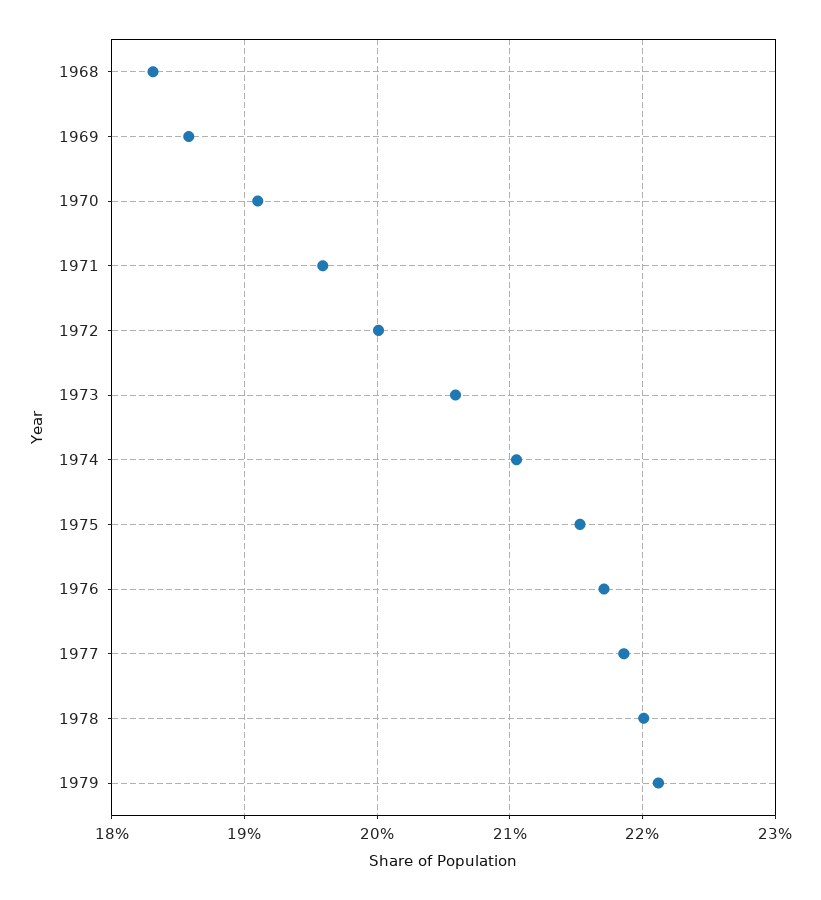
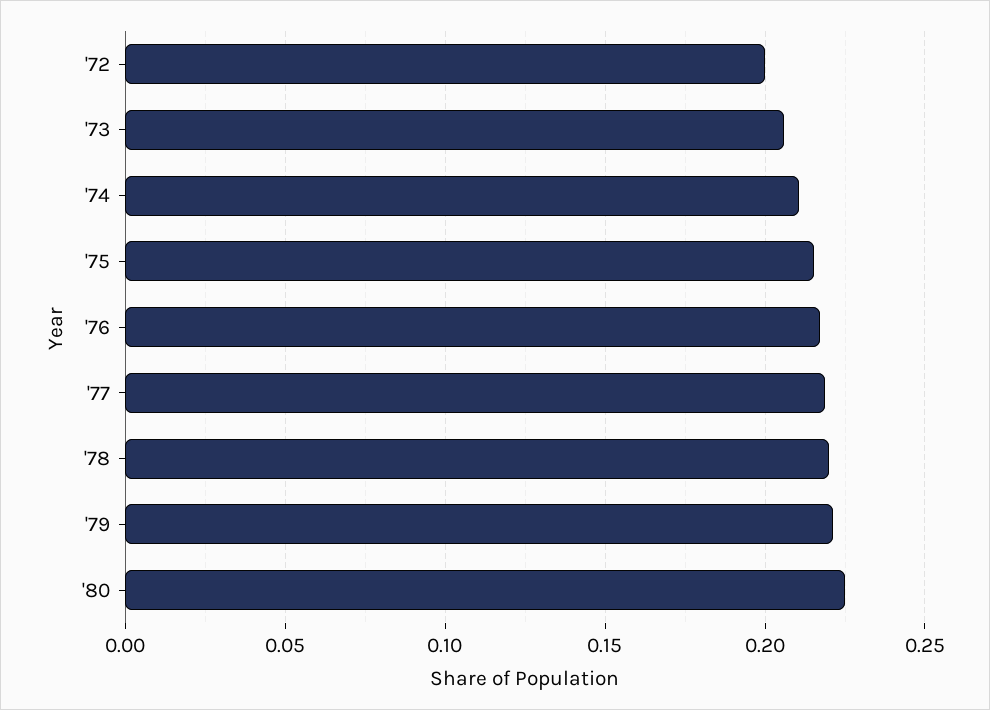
1968: 0.183 -> none
1969: 0.186 -> none
1970: 0.191 -> none
1971: 0.196 -> none
'80: none -> 0.225

